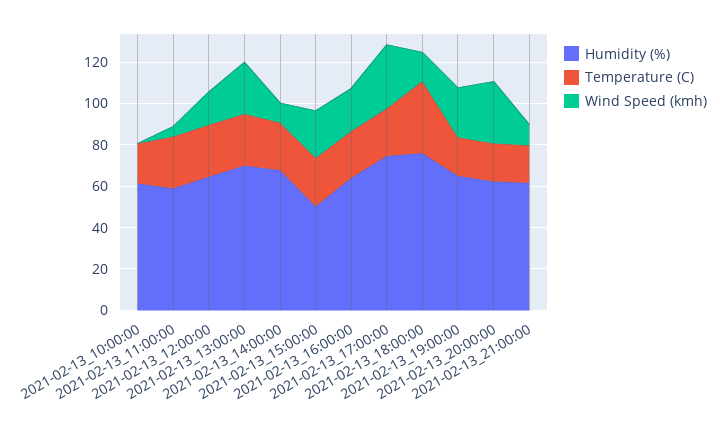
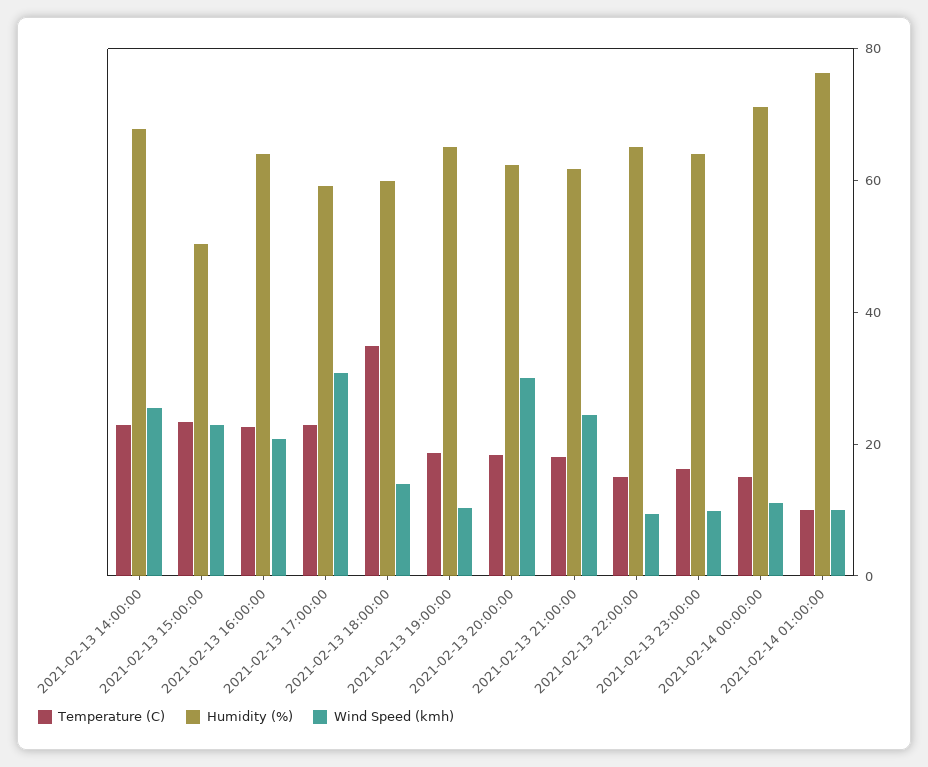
Humidity (%), 2021-02-13_10:00:00: 60 -> none
Temperature (C), 2021-02-13_10:00:00: 20 -> none
Wind Speed (kmh), 2021-02-13_10:00:00: 0 -> none
Humidity (%), 2021-02-13_11:00:00: 60 -> none
Temperature (C), 2021-02-13_11:00:00: 25 -> none
Wind Speed (kmh), 2021-02-13_11:00:00: 5 -> none
Humidity (%), 2021-02-13_12:00:00: 65 -> none
Temperature (C), 2021-02-13_12:00:00: 25 -> none
Wind Speed (kmh), 2021-02-13_12:00:00: 15 -> none
Humidity (%), 2021-02-13_13:00:00: 70 -> none
Temperature (C), 2021-02-13_13:00:00: 25 -> none
Wind Speed (kmh), 2021-02-13_13:00:00: 25 -> none
Wind Speed (kmh), 2021-02-13_14:00:00: 10 -> 25
Humidity (%), 2021-02-13_17:00:00: 75 -> 60
Humidity (%), 2021-02-13_18:00:00: 75 -> 60
Wind Speed (kmh), 2021-02-13_19:00:00: 25 -> 10
Wind Speed (kmh), 2021-02-13_21:00:00: 10 -> 25
Temperature (C), 2021-02-13 22:00:00: none -> 15
Humidity (%), 2021-02-13 22:00:00: none -> 65
Wind Speed (kmh), 2021-02-13 22:00:00: none -> 10
Temperature (C), 2021-02-13 23:00:00: none -> 15
Humidity (%), 2021-02-13 23:00:00: none -> 65
Wind Speed (kmh), 2021-02-13 23:00:00: none -> 10
Temperature (C), 2021-02-14 00:00:00: none -> 15
Humidity (%), 2021-02-14 00:00:00: none -> 70
Wind Speed (kmh), 2021-02-14 00:00:00: none -> 10
Temperature (C), 2021-02-14 01:00:00: none -> 10
Humidity (%), 2021-02-14 01:00:00: none -> 75
Wind Speed (kmh), 2021-02-14 01:00:00: none -> 10

